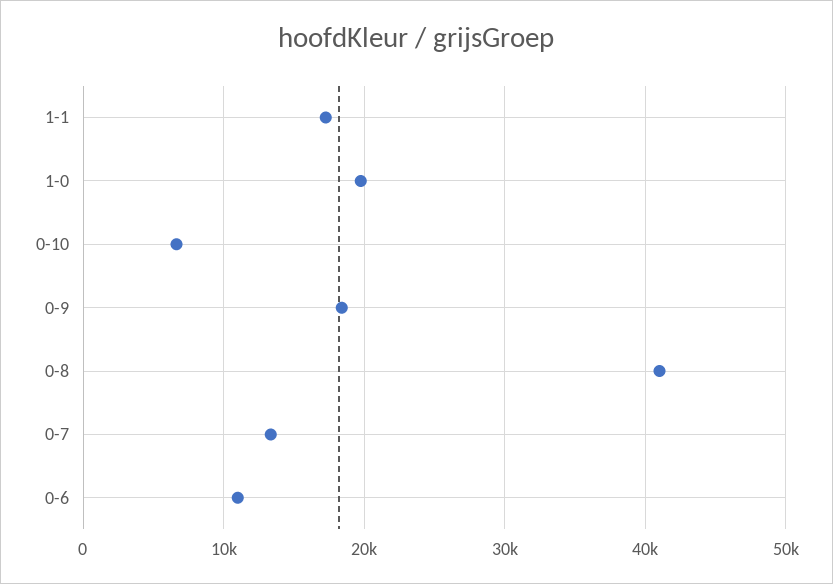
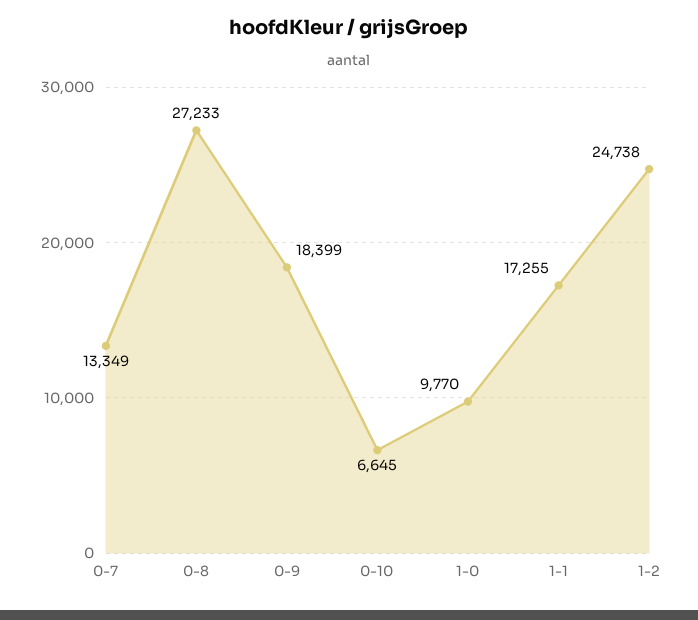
1-0: 20000 -> 9770
0-8: 41000 -> 27233
0-6: 11000 -> none
1-2: none -> 24738

